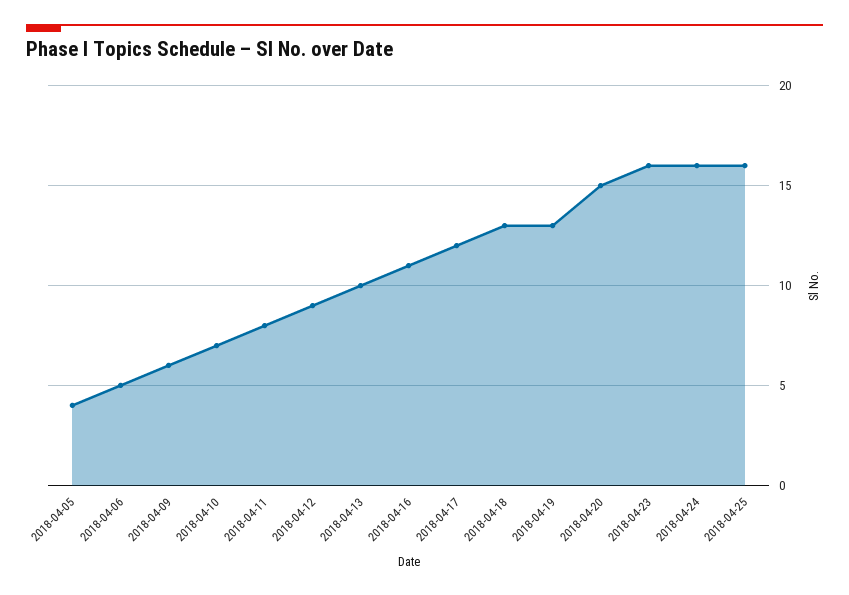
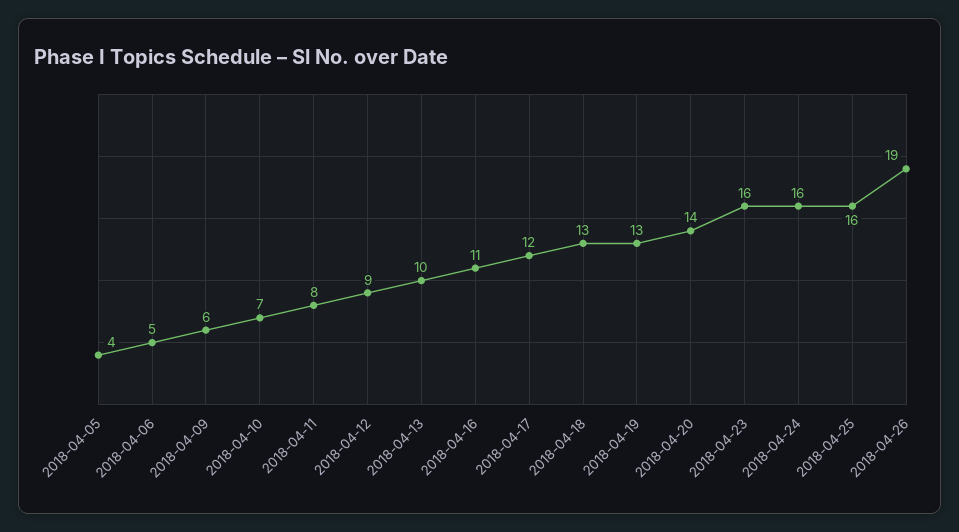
2018-04-20: 15 -> 14
2018-04-26: none -> 19

